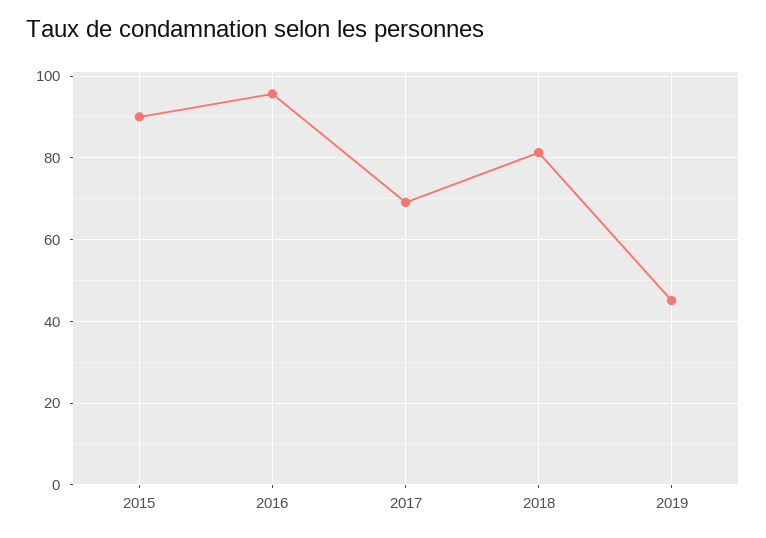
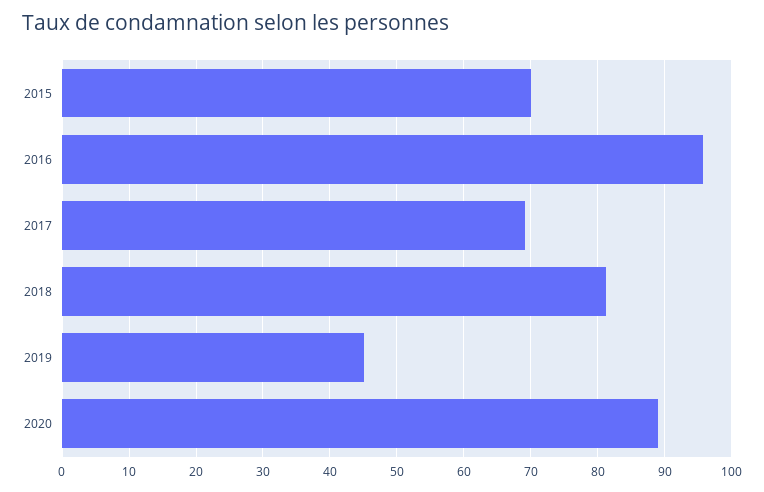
2015: 90 -> 70
2020: none -> 89

